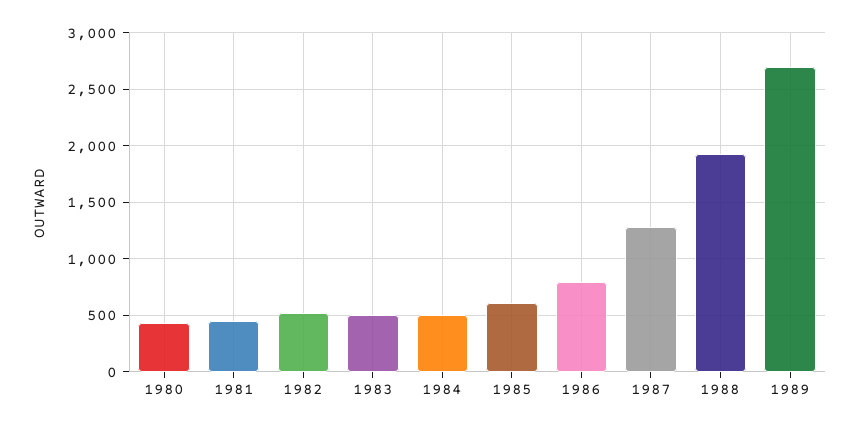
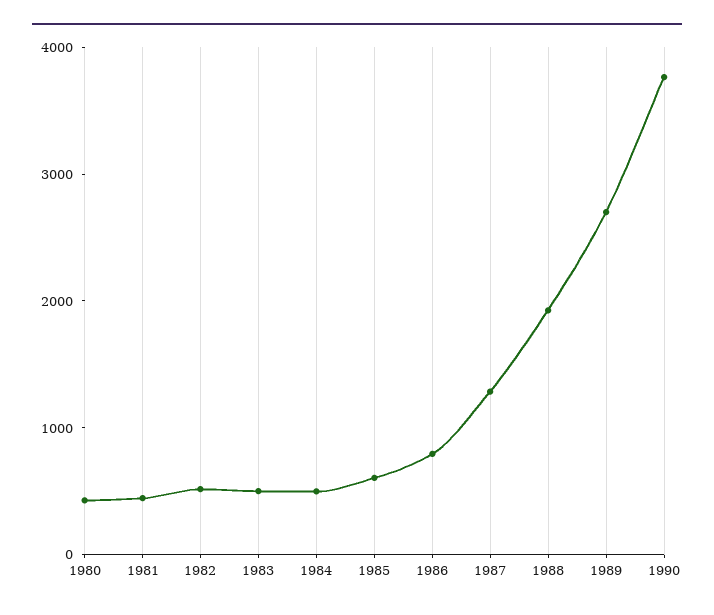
1990: none -> 3800

